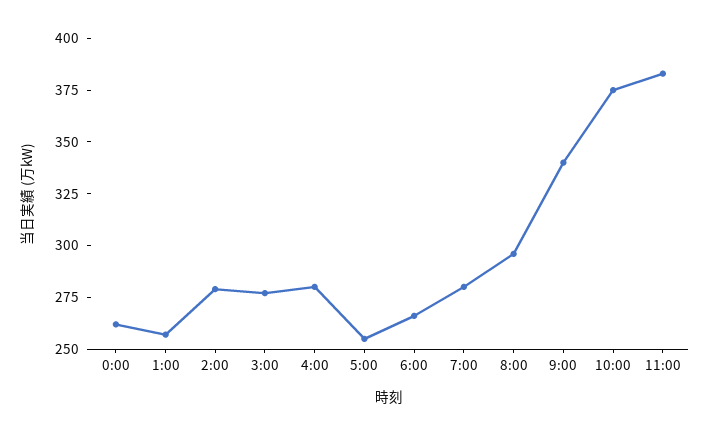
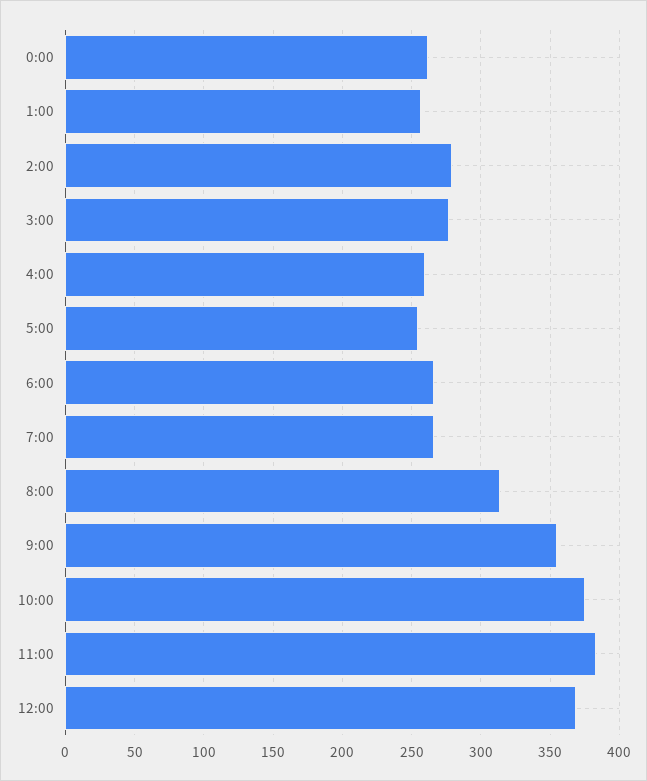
4:00: 280 -> 260
7:00: 280 -> 265
8:00: 295 -> 315
9:00: 340 -> 355
12:00: none -> 370

